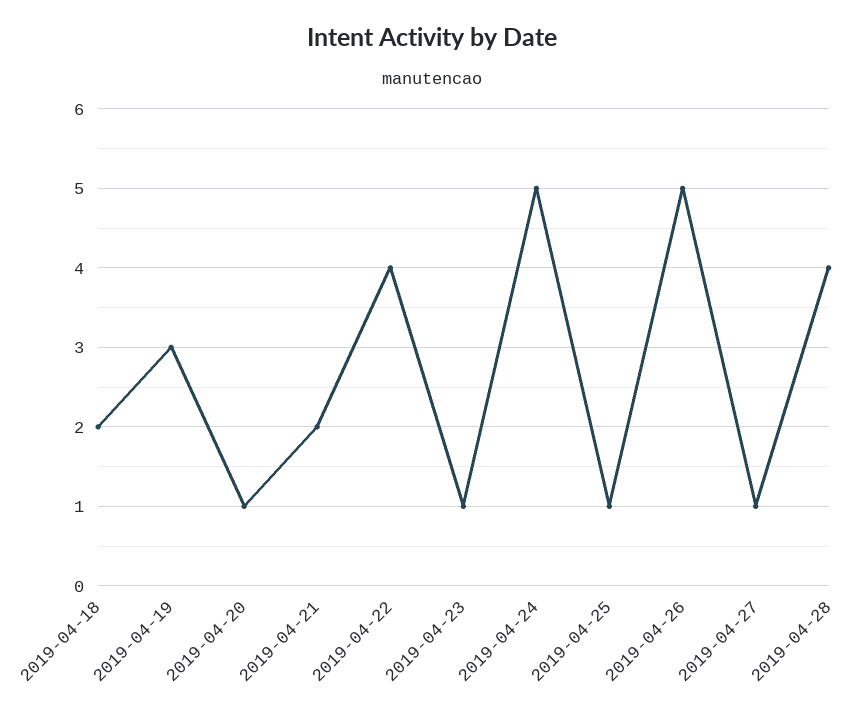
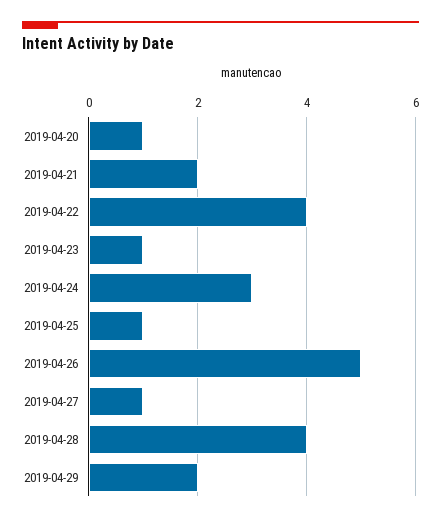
2019-04-18: 2 -> none
2019-04-19: 3 -> none
2019-04-24: 5 -> 3
2019-04-29: none -> 2

